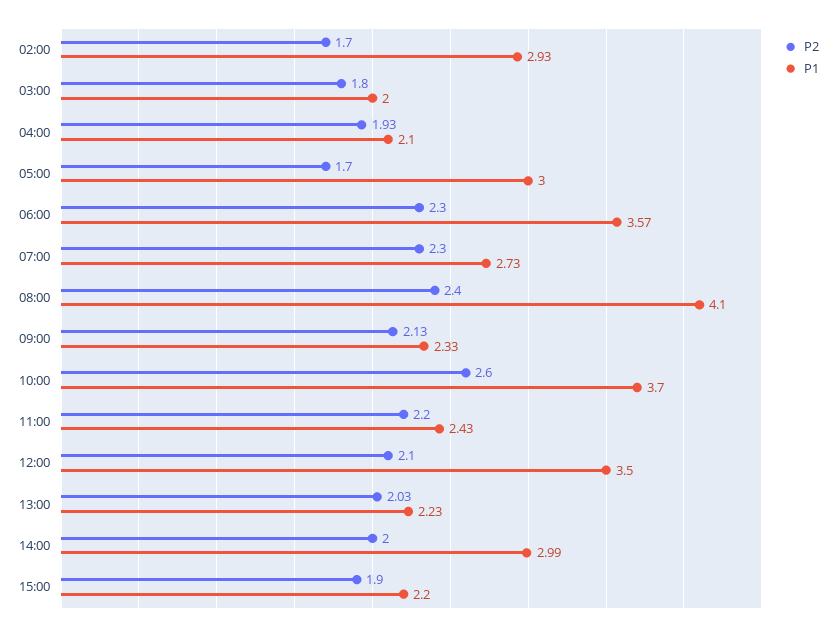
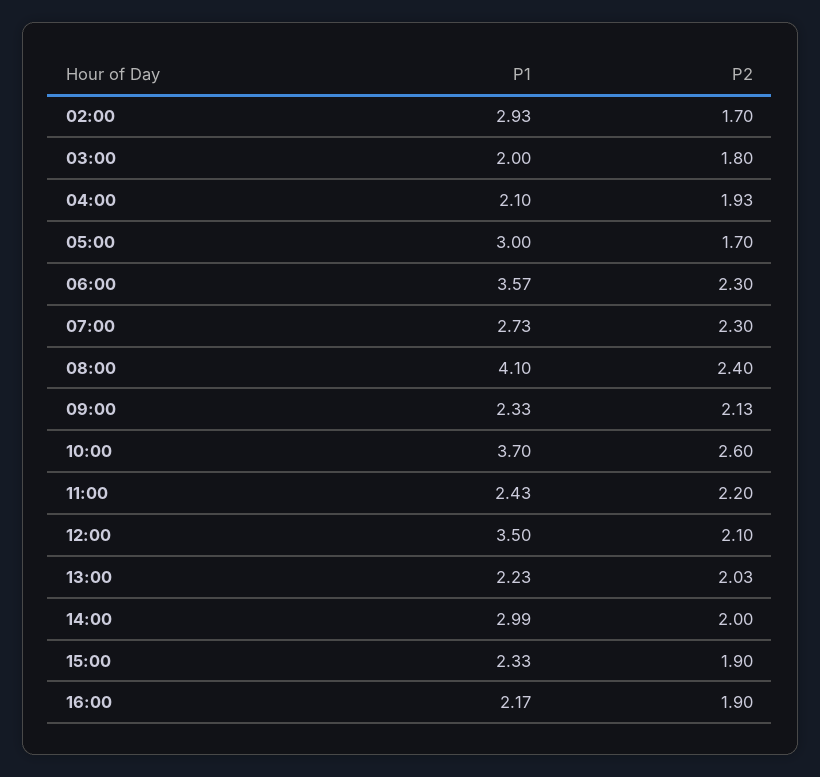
P1, 15:00: 2.2 -> 2.33
P1, 16:00: none -> 2.17
P2, 16:00: none -> 1.9

